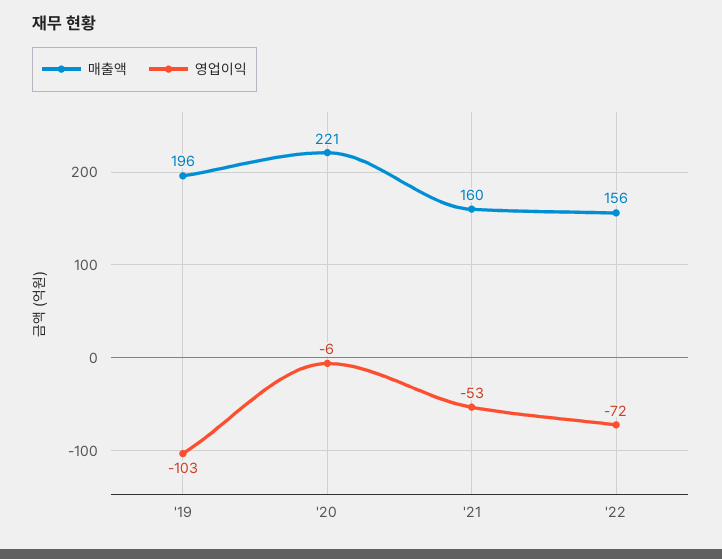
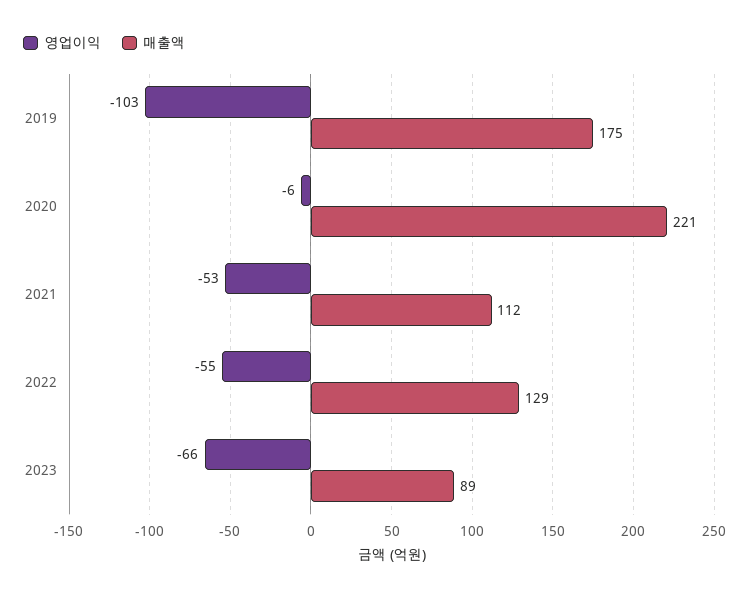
매출액, '19: 196 -> 175
매출액, '21: 160 -> 112
매출액, '22: 156 -> 129
영업이익, '22: -72 -> -55
영업이익, 2023: none -> -66
매출액, 2023: none -> 89

